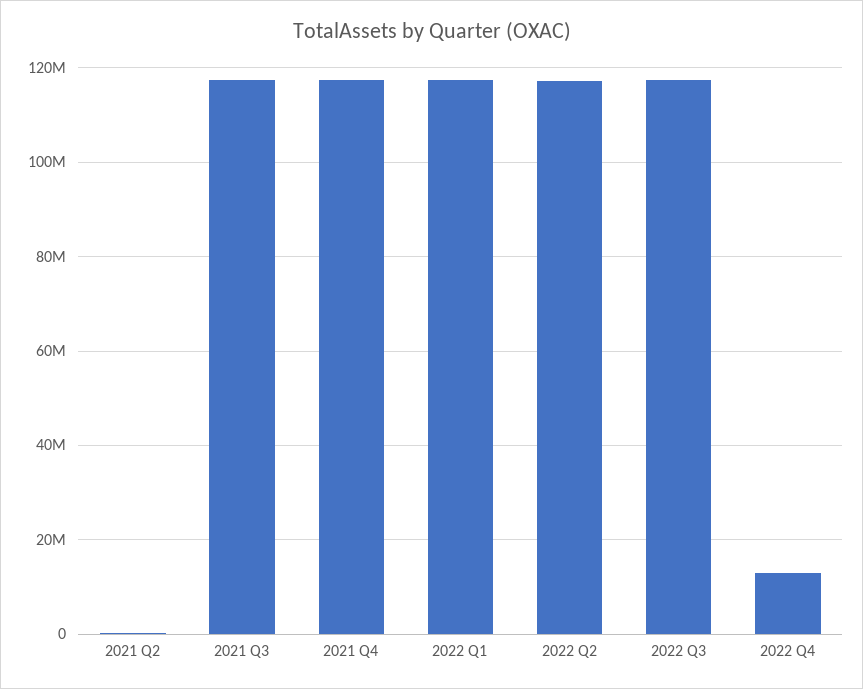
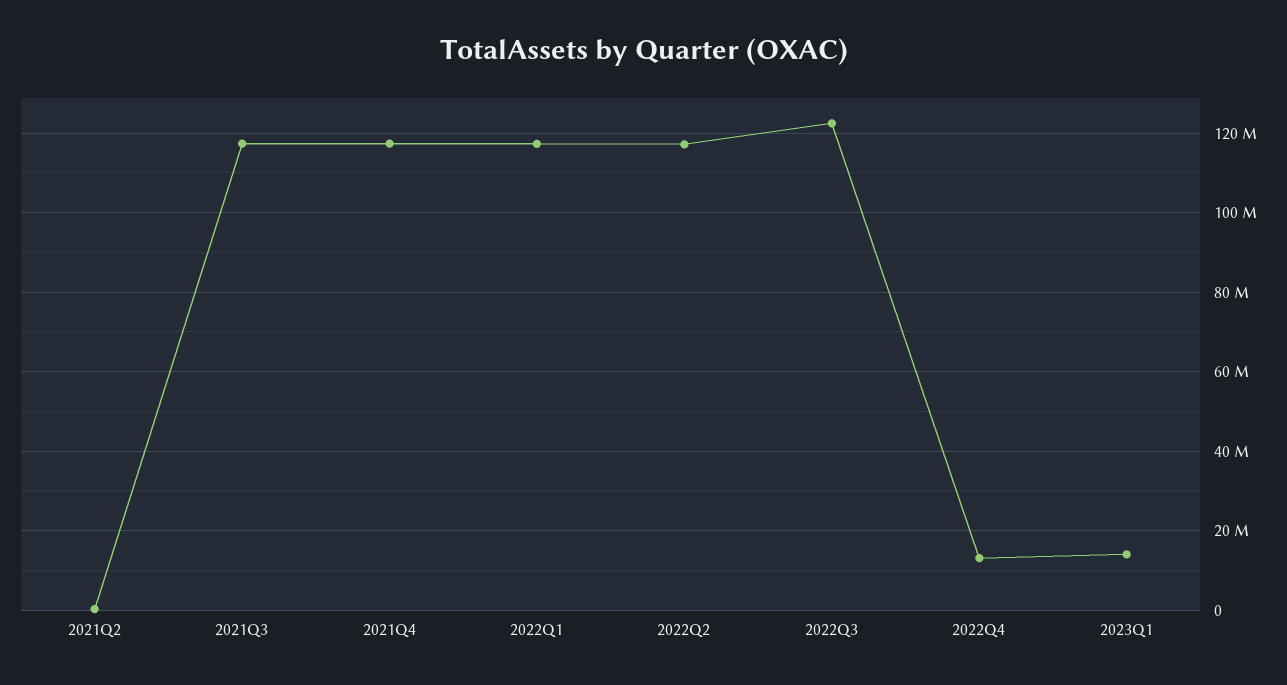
2022 Q3: 118000000 -> 122000000
2023Q1: none -> 14000000

